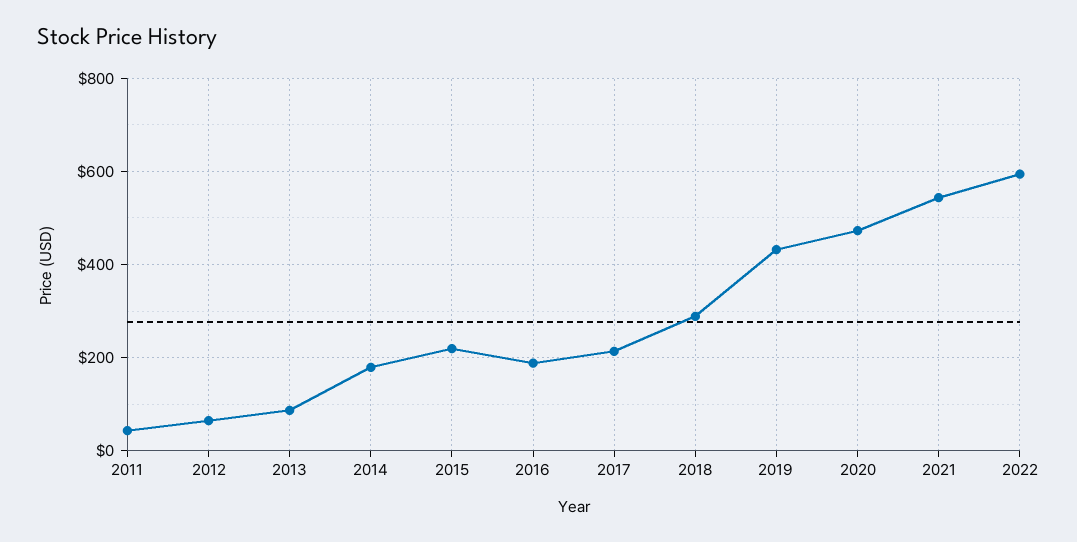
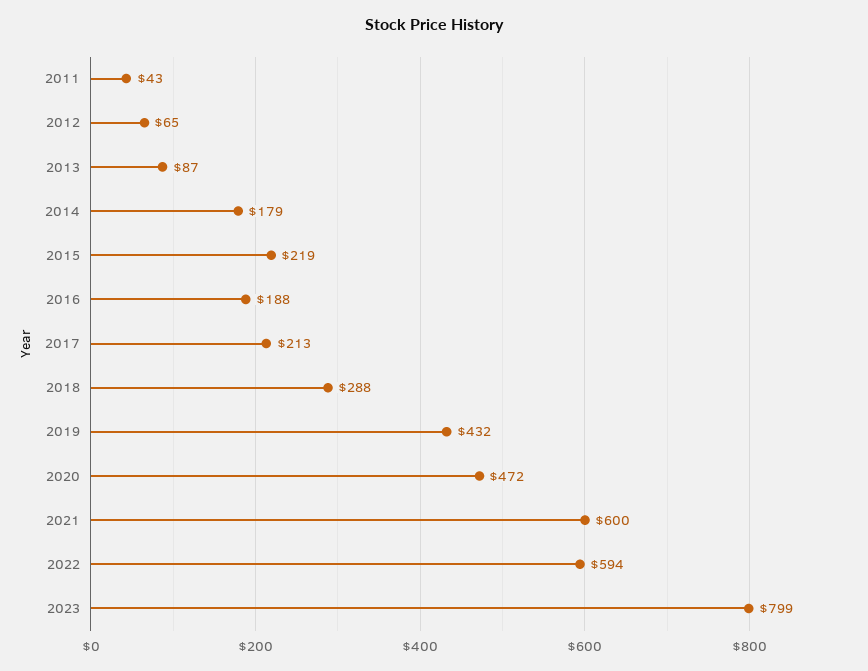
2021: 540 -> 600
2023: none -> 799

